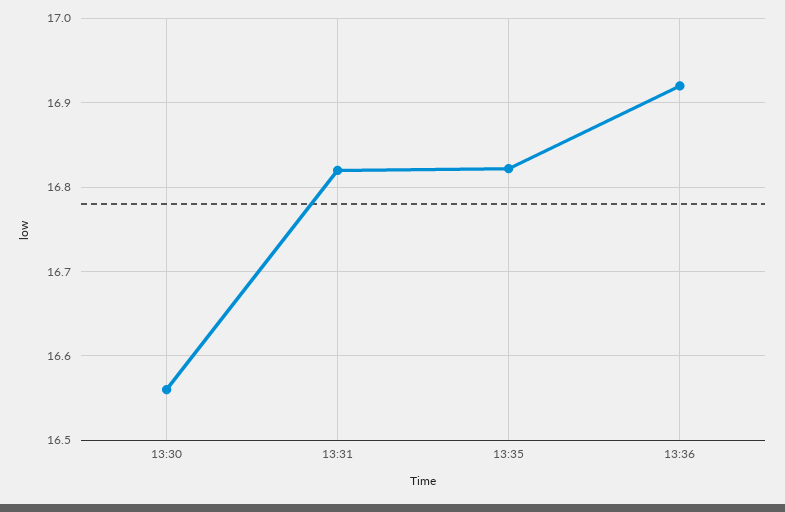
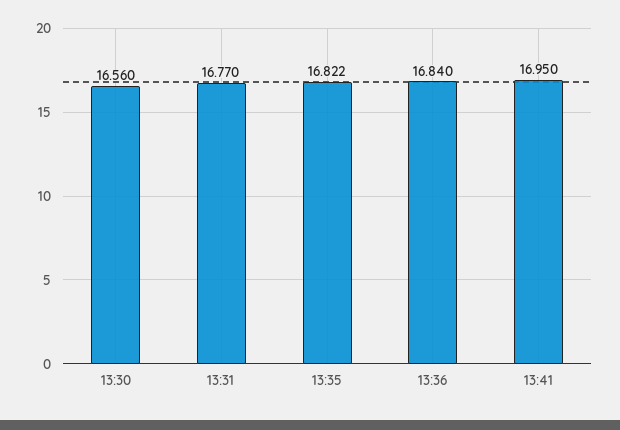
13:31: 16.82 -> 16.77
13:36: 16.92 -> 16.84
13:41: none -> 16.95

